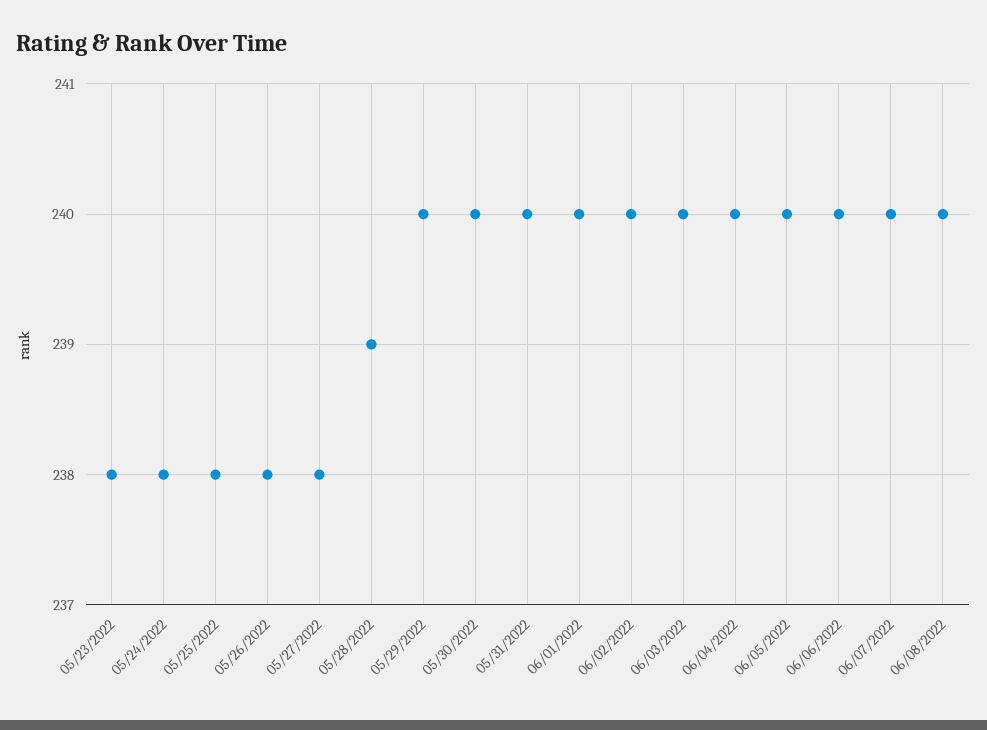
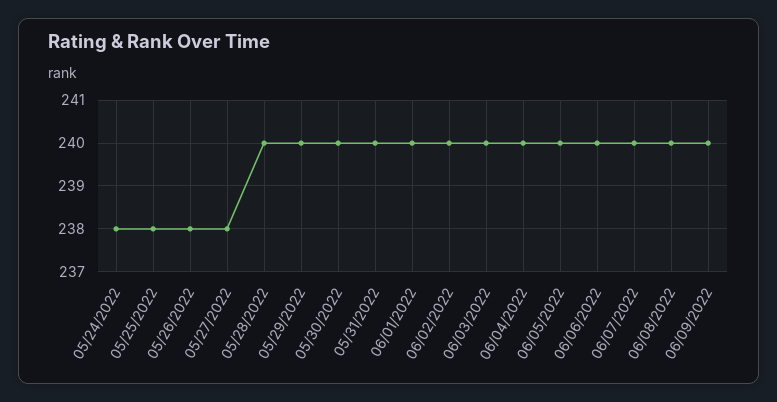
05/23/2022: 238 -> none
05/28/2022: 239 -> 240
06/09/2022: none -> 240

